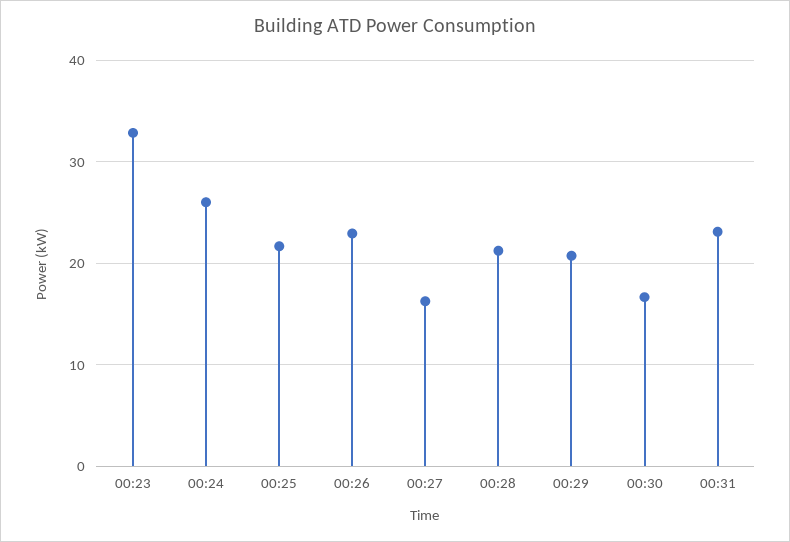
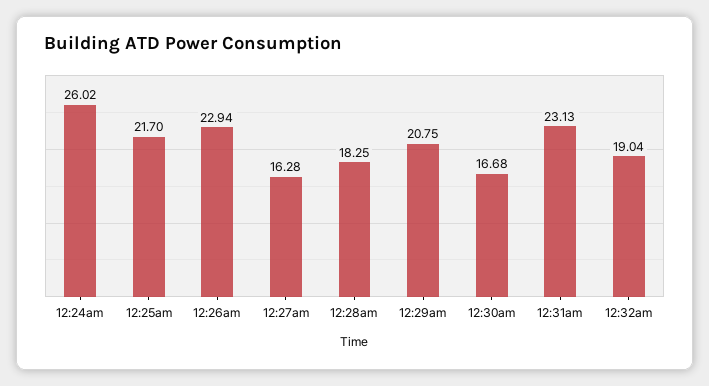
00:23: 33 -> none
00:28: 21 -> 18.25
12:32am: none -> 19.04

